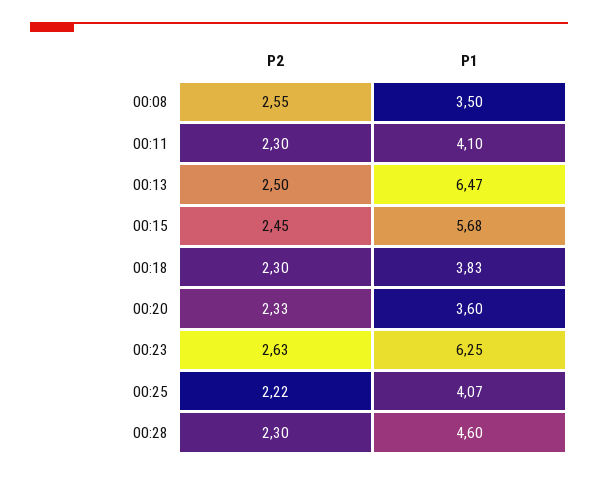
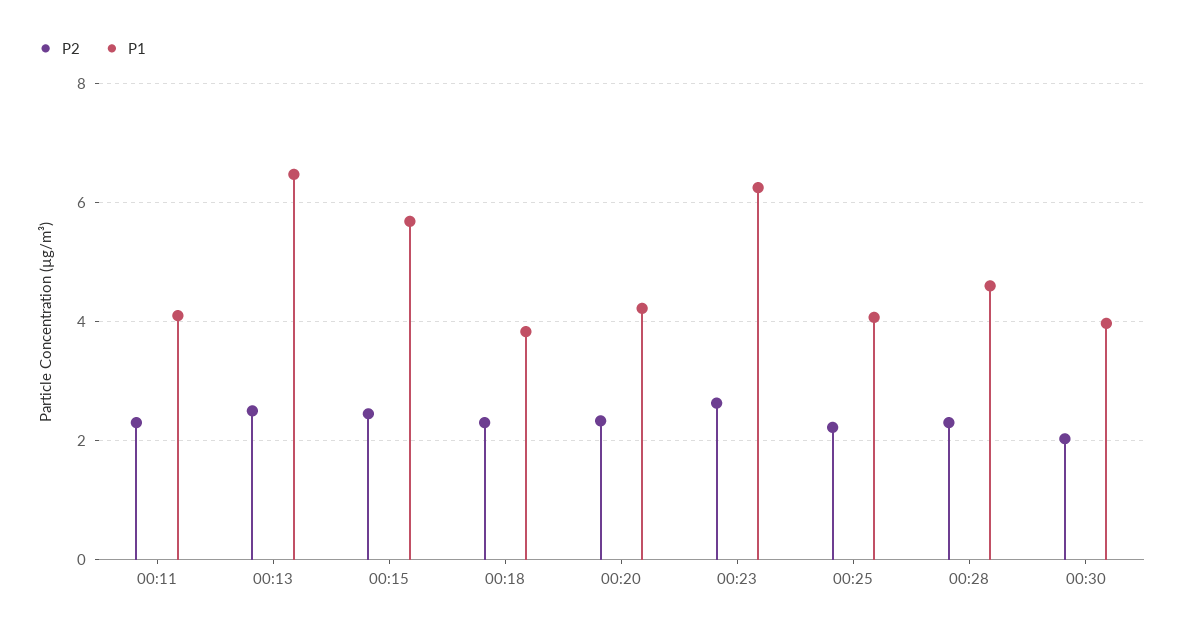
P2, 00:08: 2.55 -> none
P1, 00:08: 3.5 -> none
P1, 00:20: 3.6 -> 4.2
P2, 00:30: none -> 2
P1, 00:30: none -> 4

